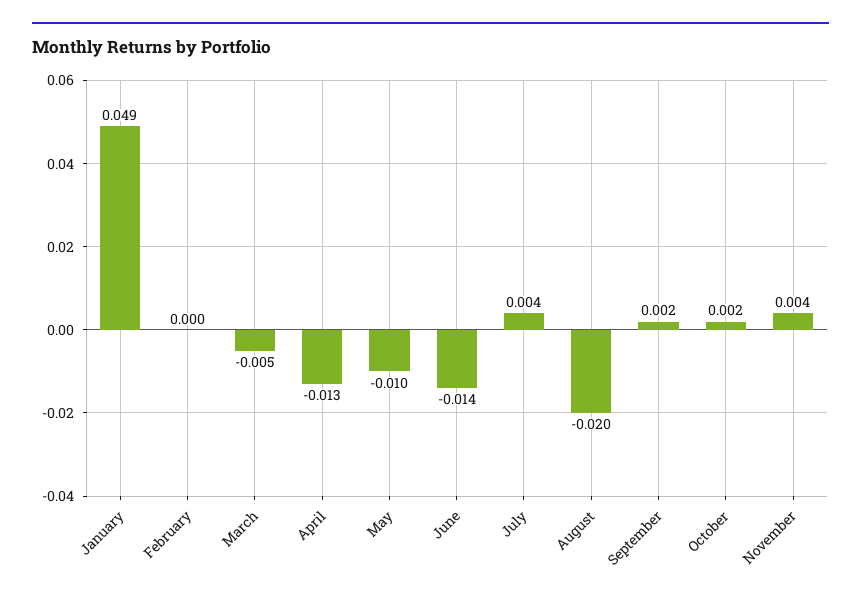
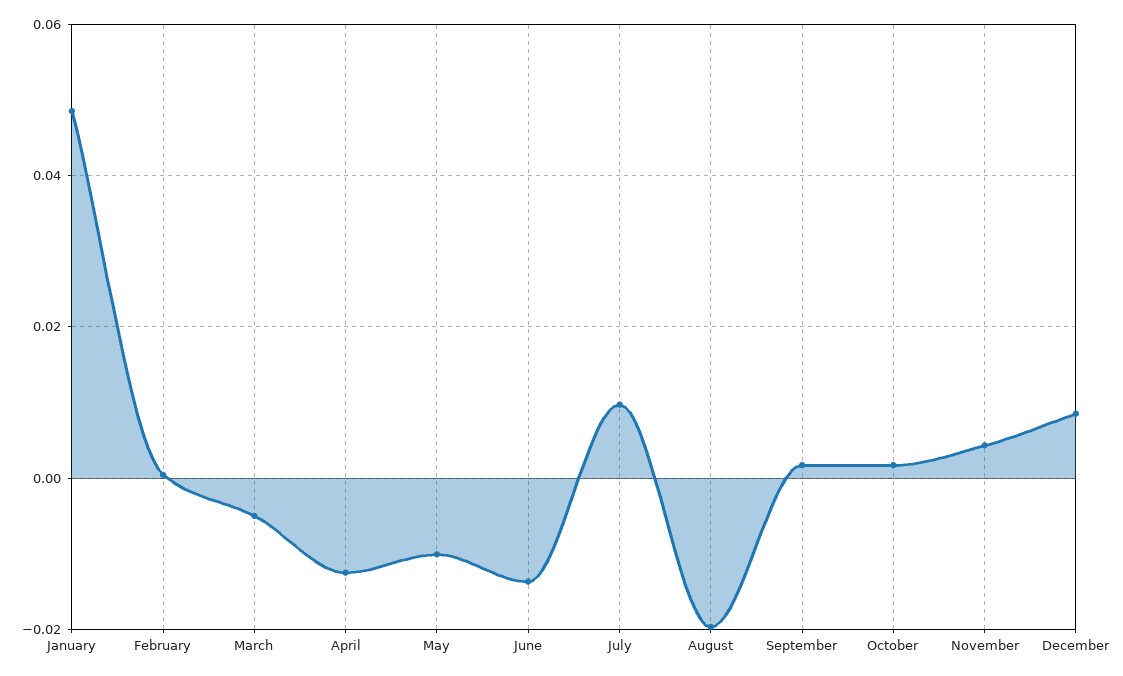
July: 0.004 -> 0.01
December: none -> 0.008

